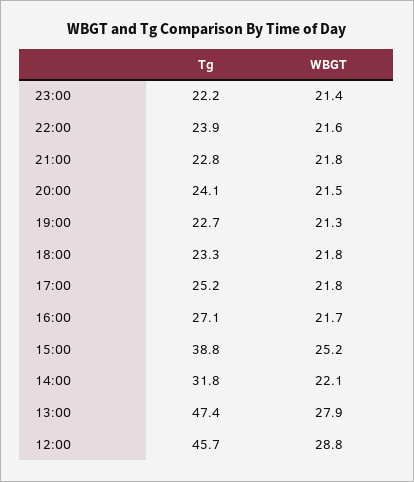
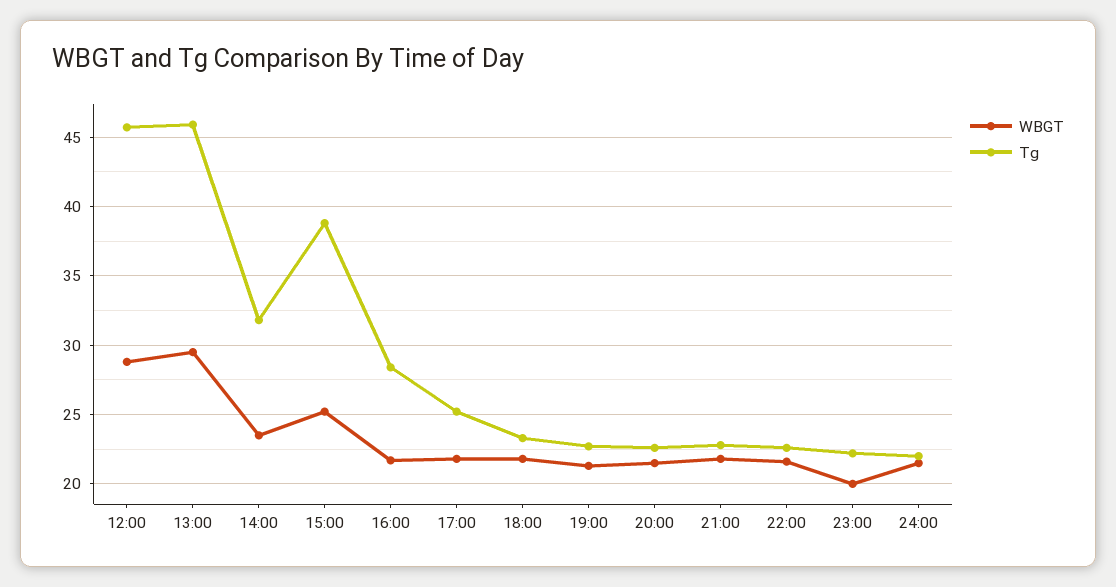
WBGT, 23:00: 21.4 -> 20
Tg, 22:00: 23.9 -> 22.5
Tg, 20:00: 24.1 -> 22.5
Tg, 16:00: 27.1 -> 28.5
WBGT, 14:00: 22.1 -> 23.5
Tg, 13:00: 47.4 -> 46
WBGT, 13:00: 27.9 -> 29.5
WBGT, 24:00: none -> 21.5
Tg, 24:00: none -> 22

